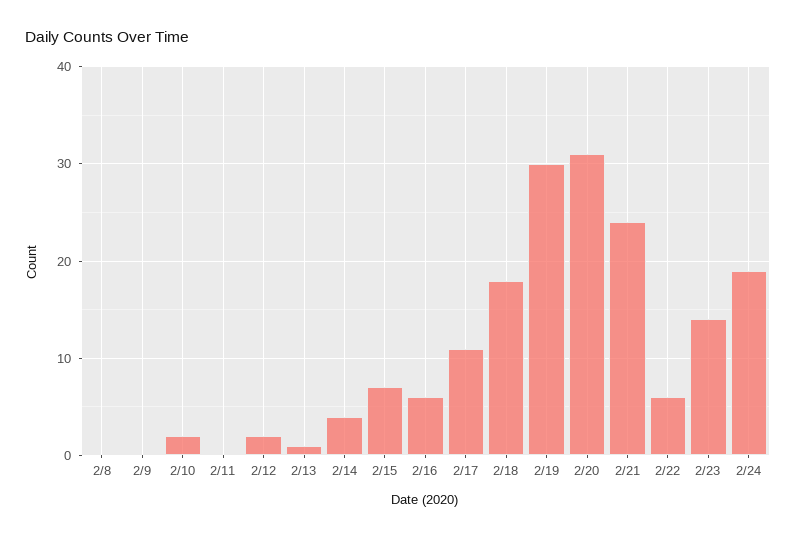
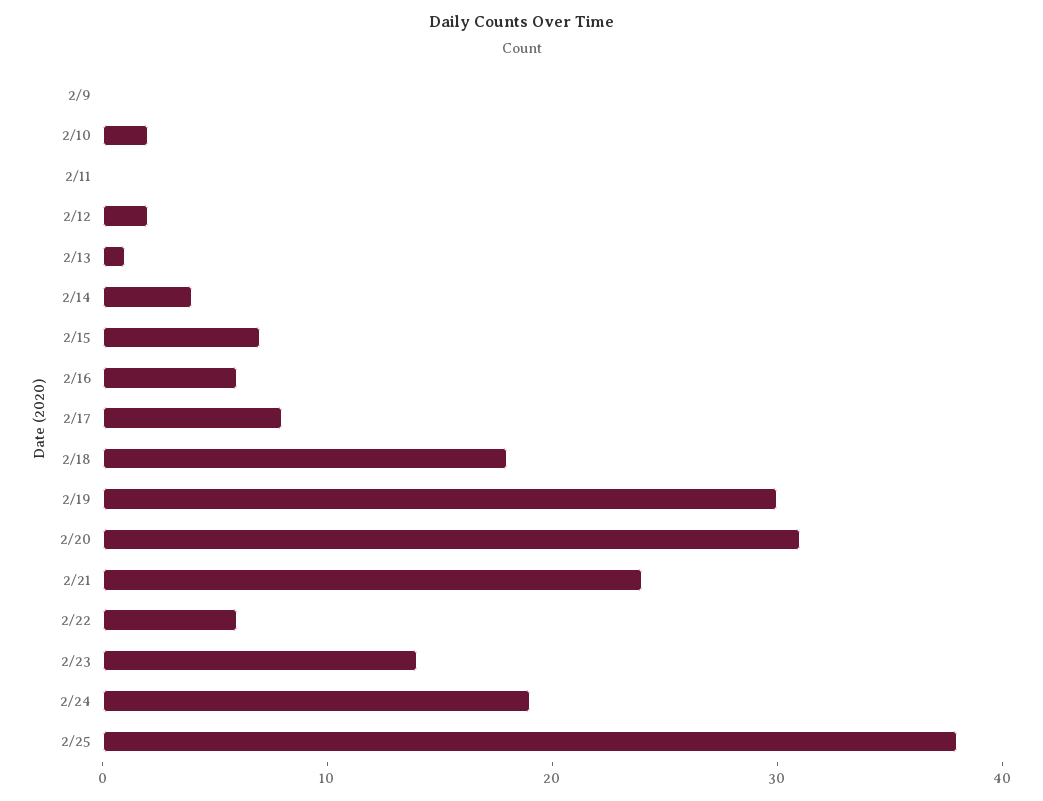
2/8: 0 -> none
2/17: 11 -> 8
2/25: none -> 38

